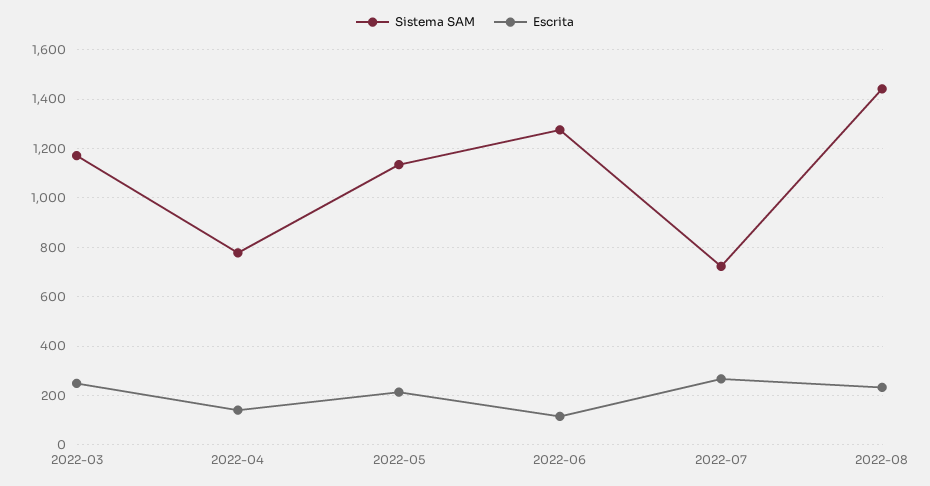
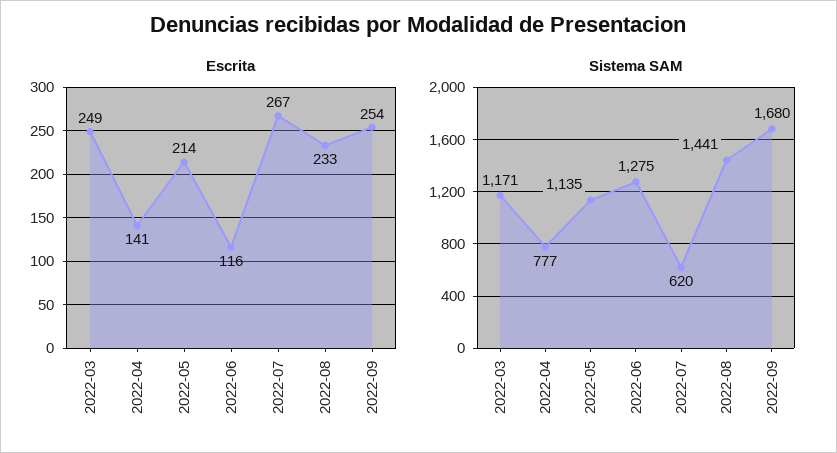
Sistema SAM, 2022-07: 725 -> 620
Escrita, 2022-09: none -> 254
Sistema SAM, 2022-09: none -> 1680

